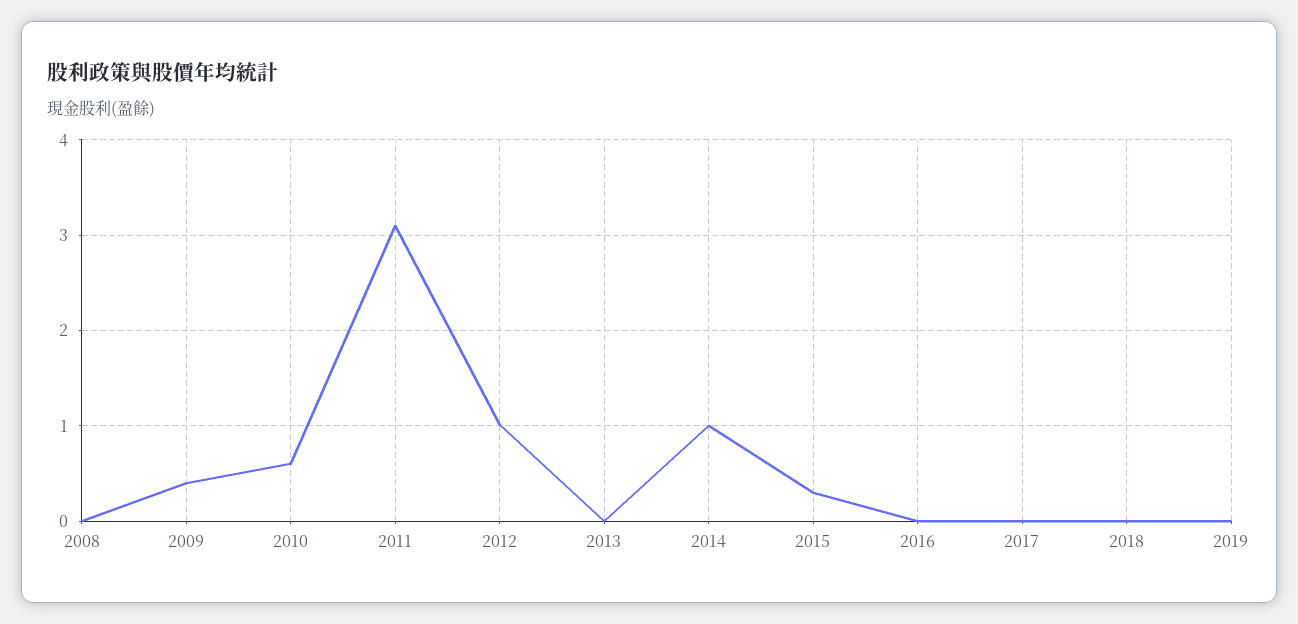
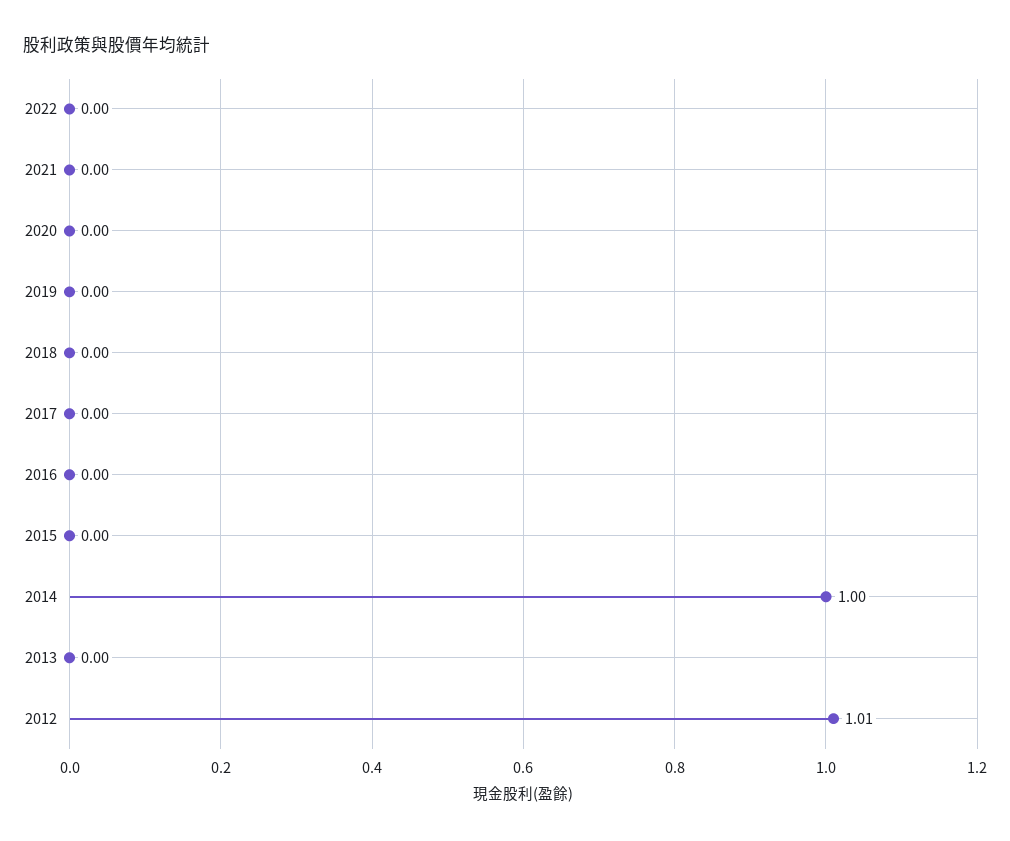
2008: 0 -> none
2009: 0.4 -> none
2010: 0.6 -> none
2011: 3.1 -> none
2015: 0.3 -> 0
2022: none -> 0
2021: none -> 0
2020: none -> 0

